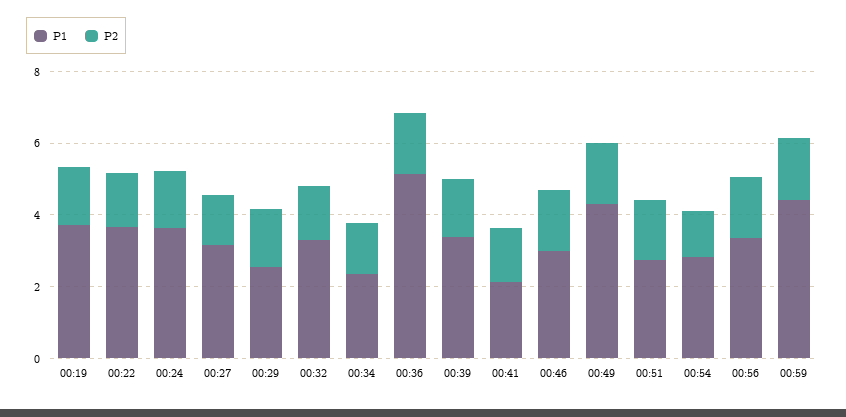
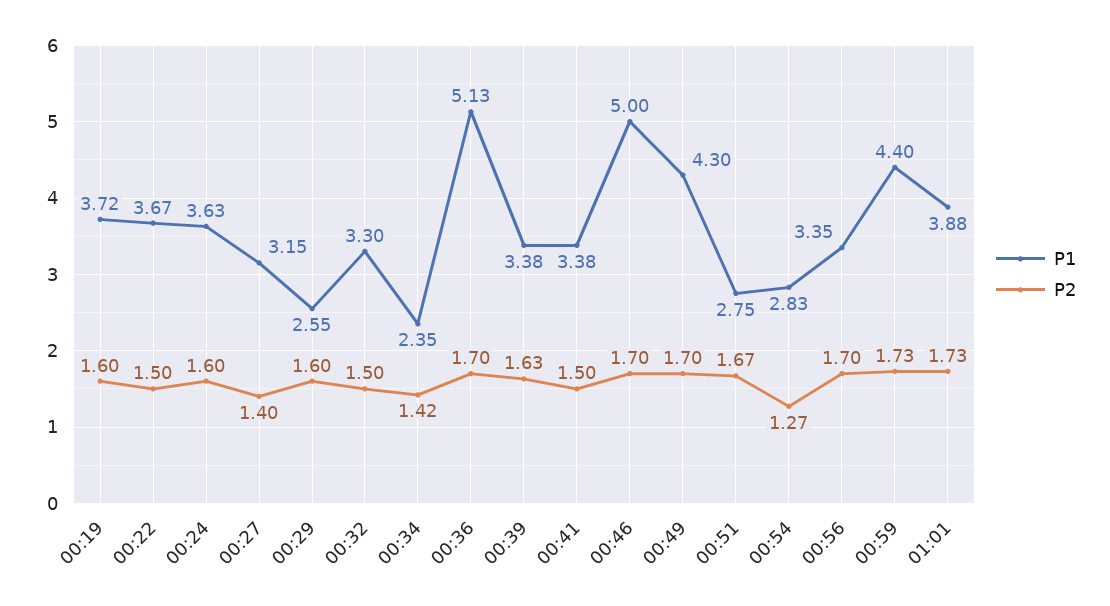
P1, 00:41: 2 -> 3.38
P1, 00:46: 3 -> 5
P1, 01:01: none -> 3.88
P2, 01:01: none -> 1.73

